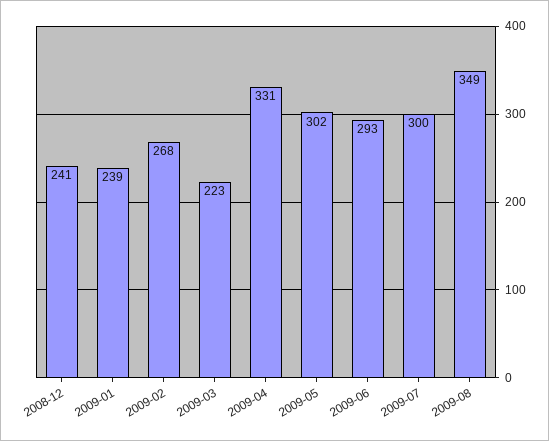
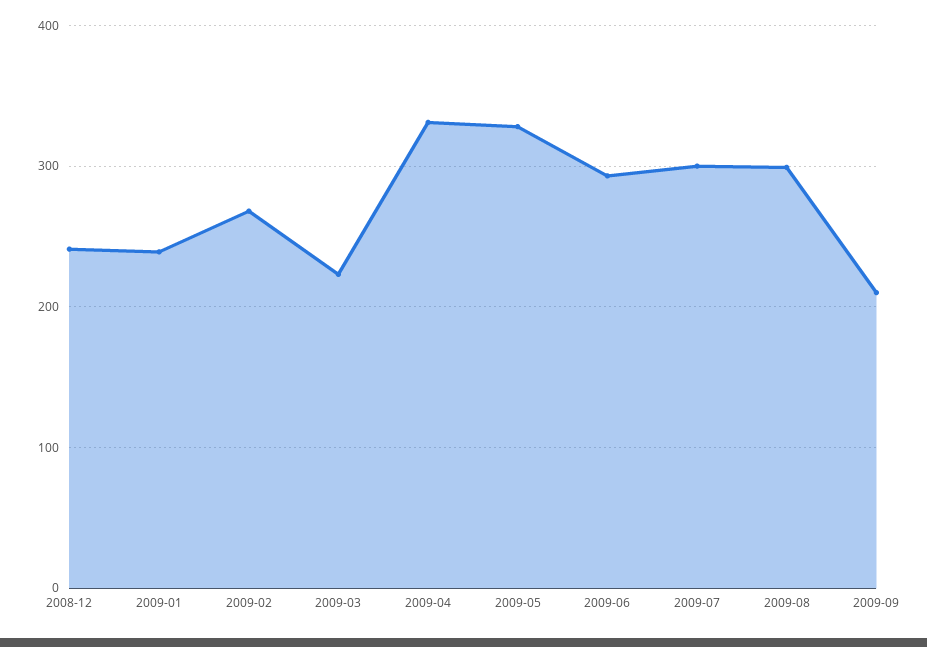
2009-05: 302 -> 330
2009-08: 349 -> 300
2009-09: none -> 210

